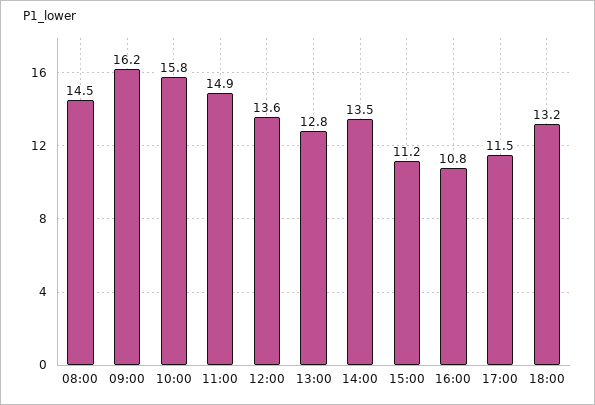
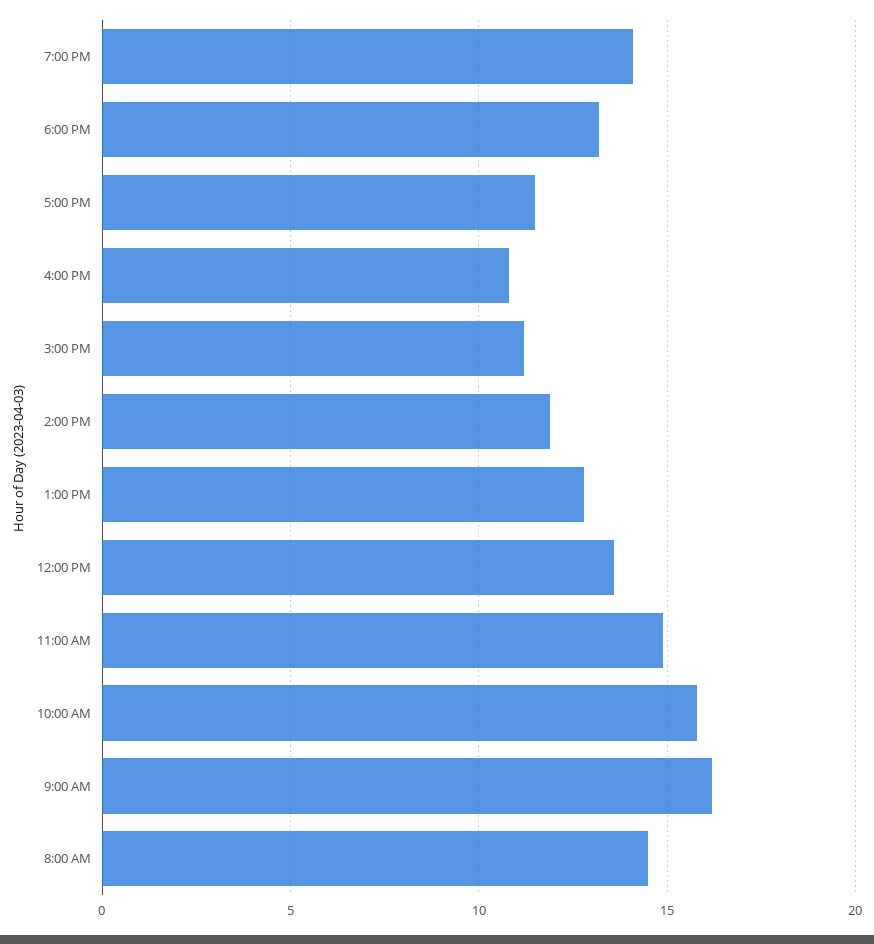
14:00: 13.5 -> 12
7:00 PM: none -> 14

